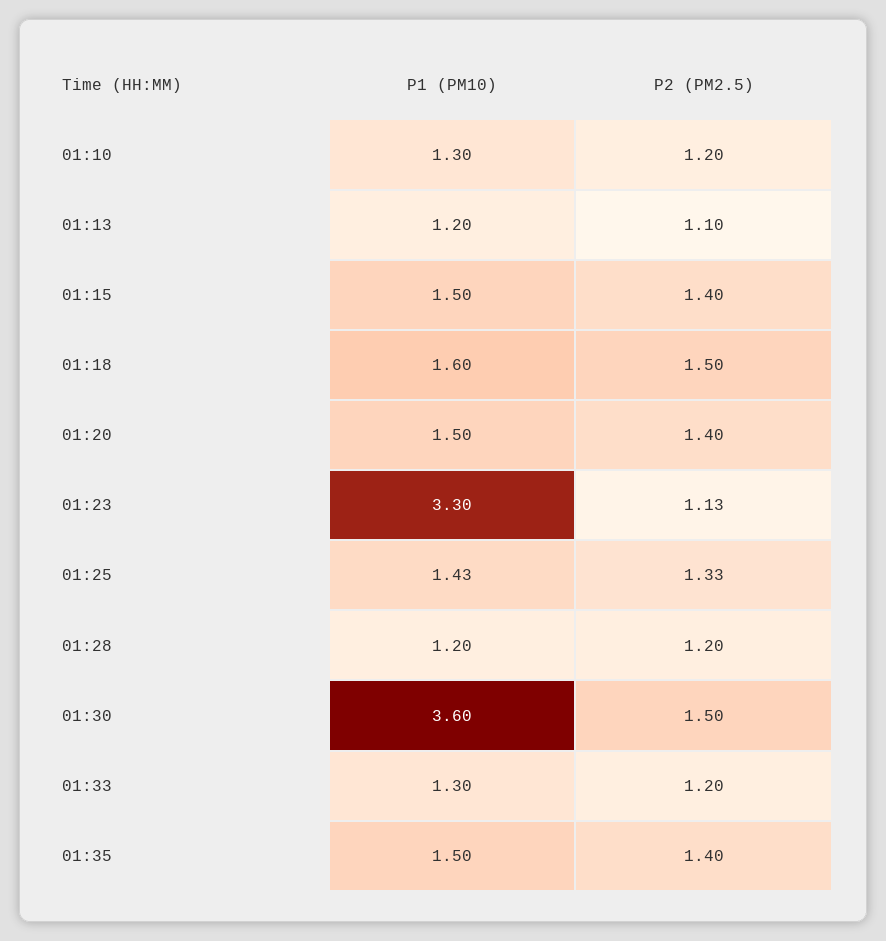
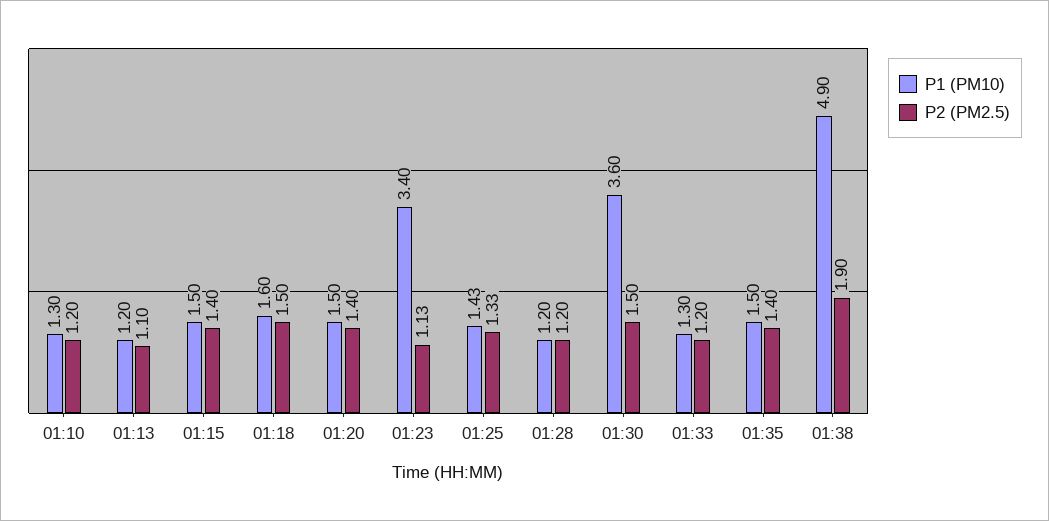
P1 (PM10), 01:23: 3.3 -> 3.4
P1 (PM10), 01:38: none -> 4.9
P2 (PM2.5), 01:38: none -> 1.9

